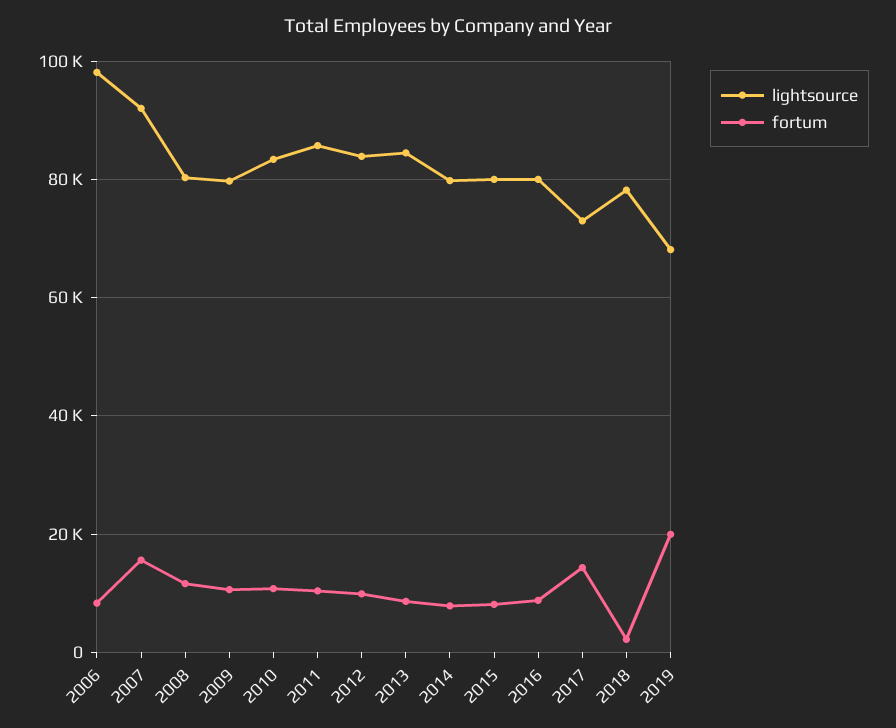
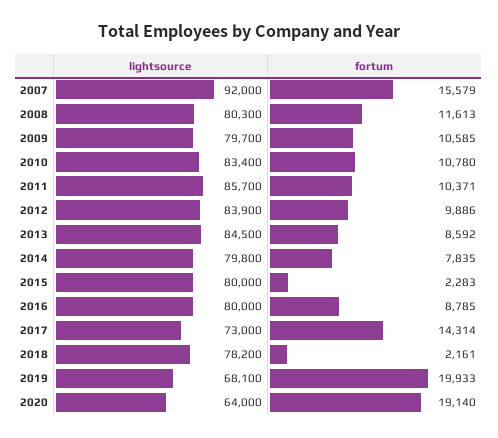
lightsource, 2006: 98000 -> none
fortum, 2006: 8000 -> none
fortum, 2015: 8000 -> 2283
lightsource, 2020: none -> 64000
fortum, 2020: none -> 19140

